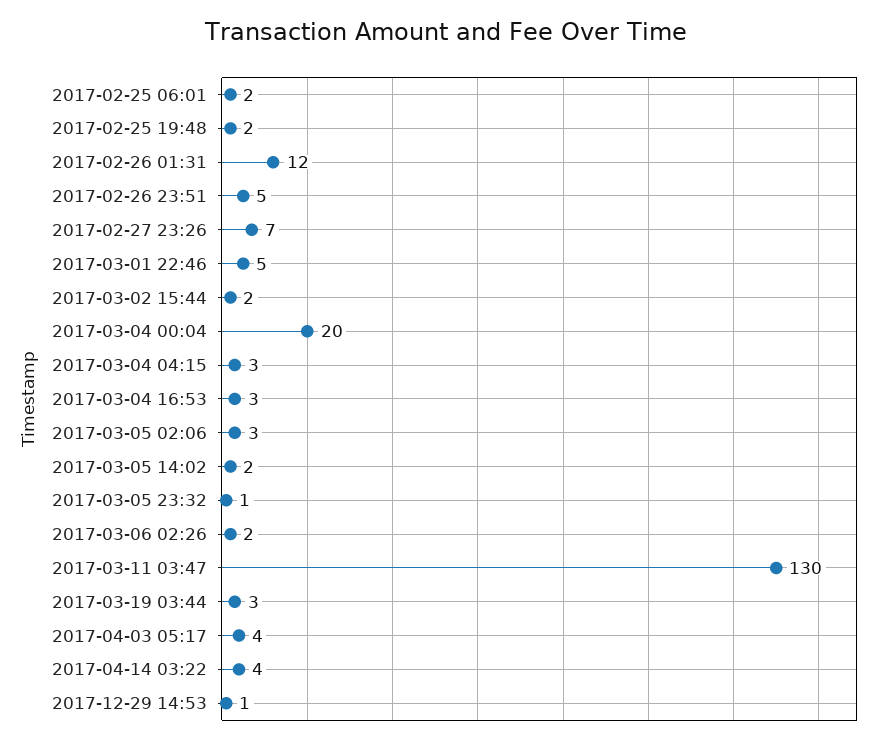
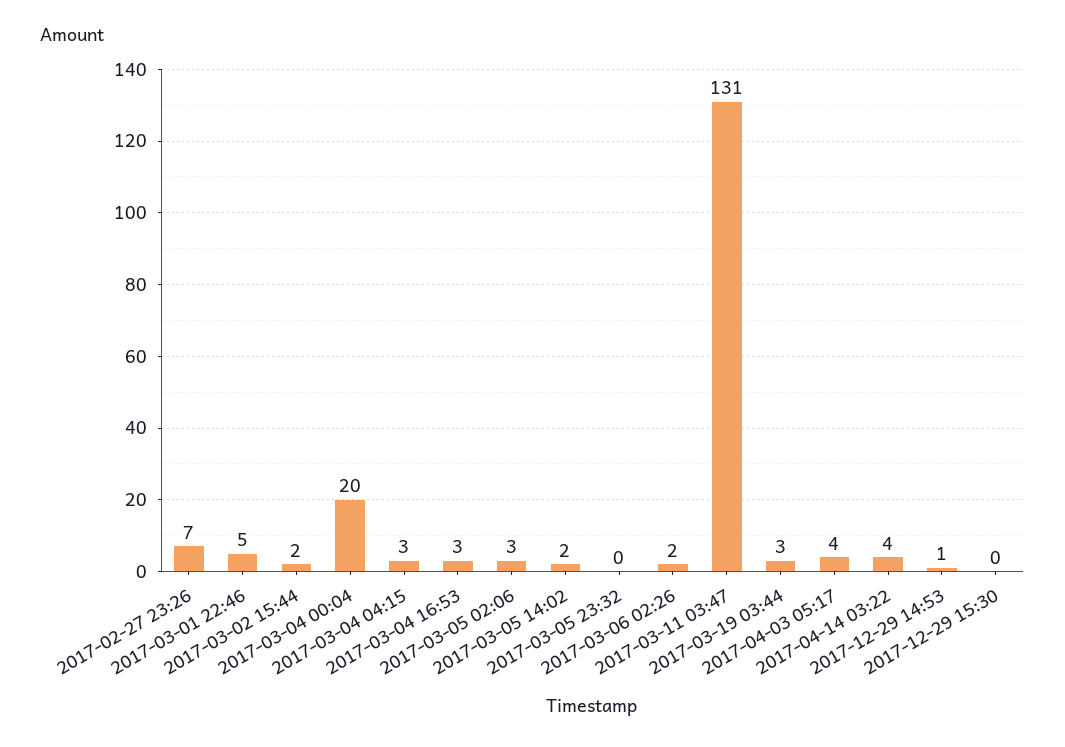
2017-02-25 06:01: 2 -> none
2017-02-25 19:48: 2 -> none
2017-02-26 01:31: 12 -> none
2017-02-26 23:51: 5 -> none
2017-03-05 23:32: 1 -> 0
2017-03-11 03:47: 130 -> 131
2017-12-29 15:30: none -> 0

